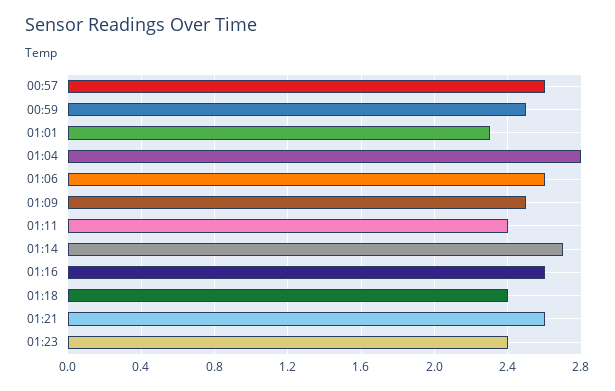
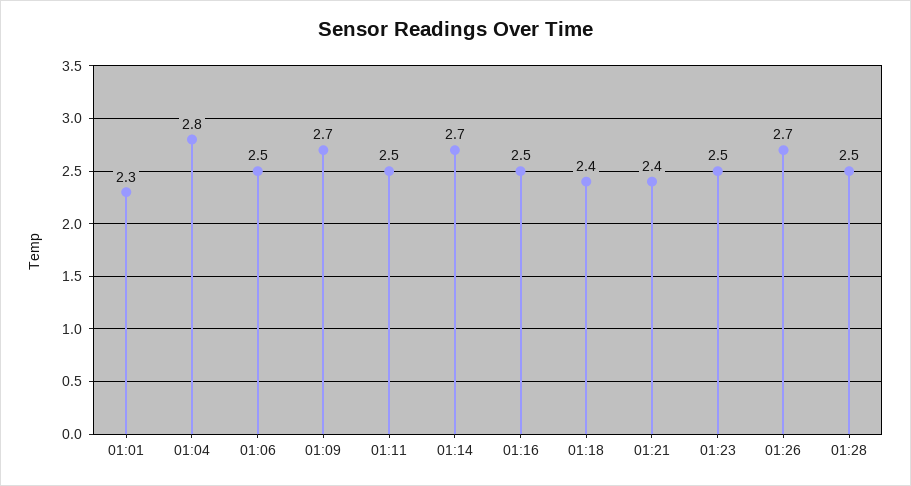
00:57: 2.6 -> none
00:59: 2.5 -> none
01:06: 2.6 -> 2.5
01:09: 2.5 -> 2.7
01:11: 2.4 -> 2.5
01:16: 2.6 -> 2.5
01:21: 2.6 -> 2.4
01:23: 2.4 -> 2.5
01:26: none -> 2.7
01:28: none -> 2.5

